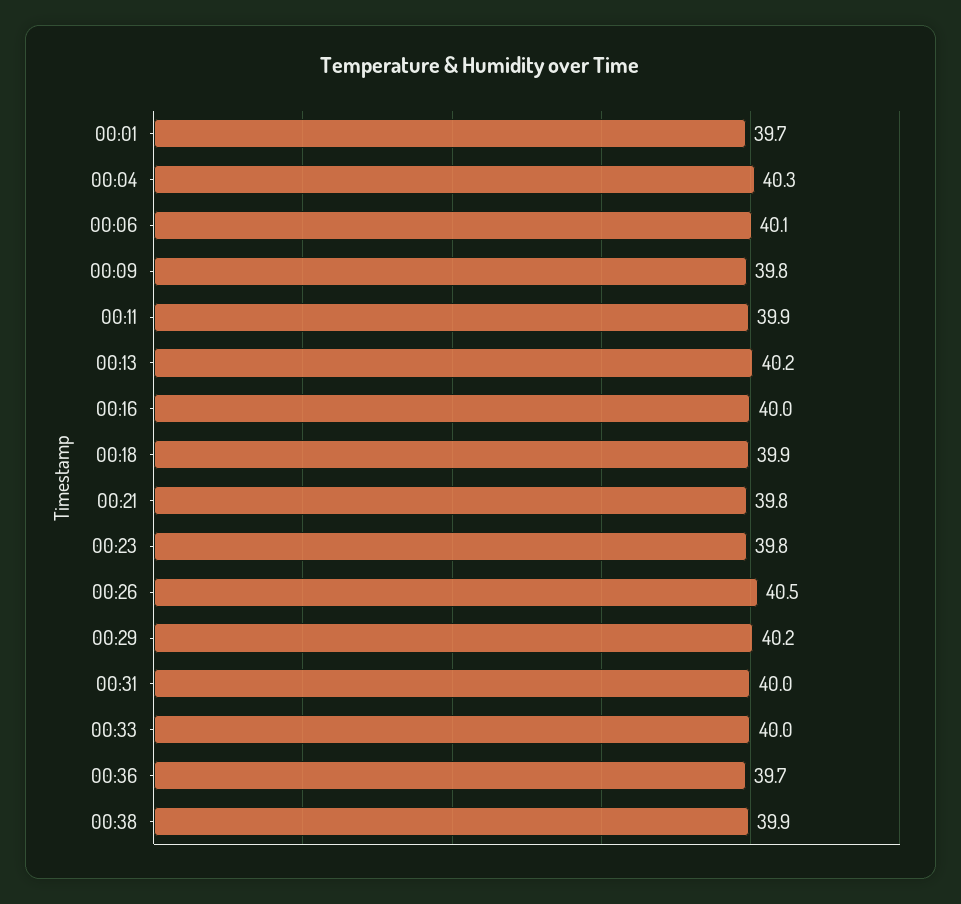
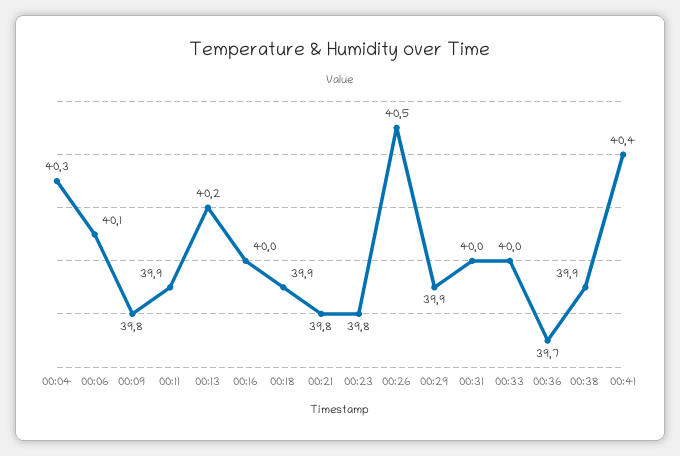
00:01: 39.7 -> none
00:29: 40.2 -> 39.9
00:41: none -> 40.4

